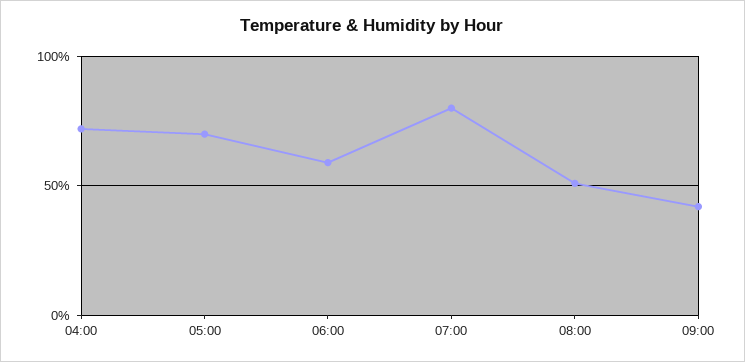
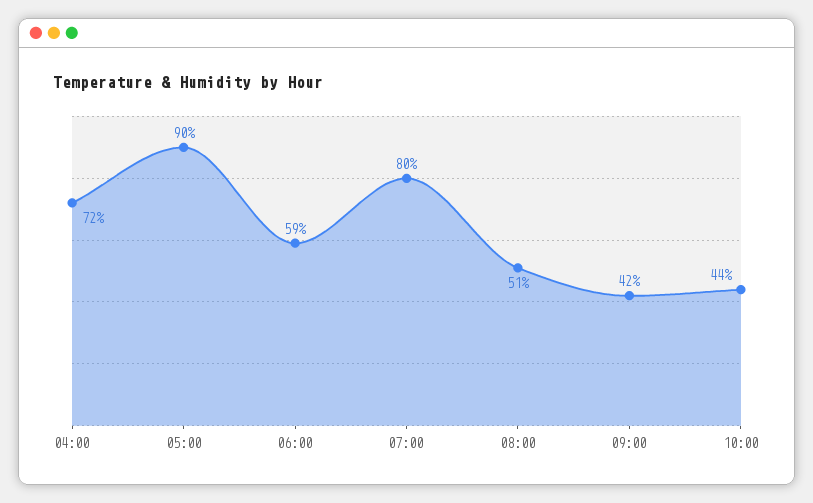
05:00: 70 -> 90
10:00: none -> 44

